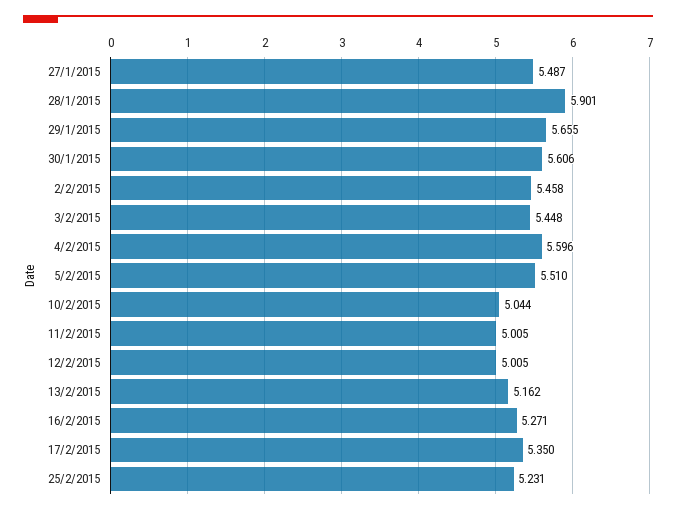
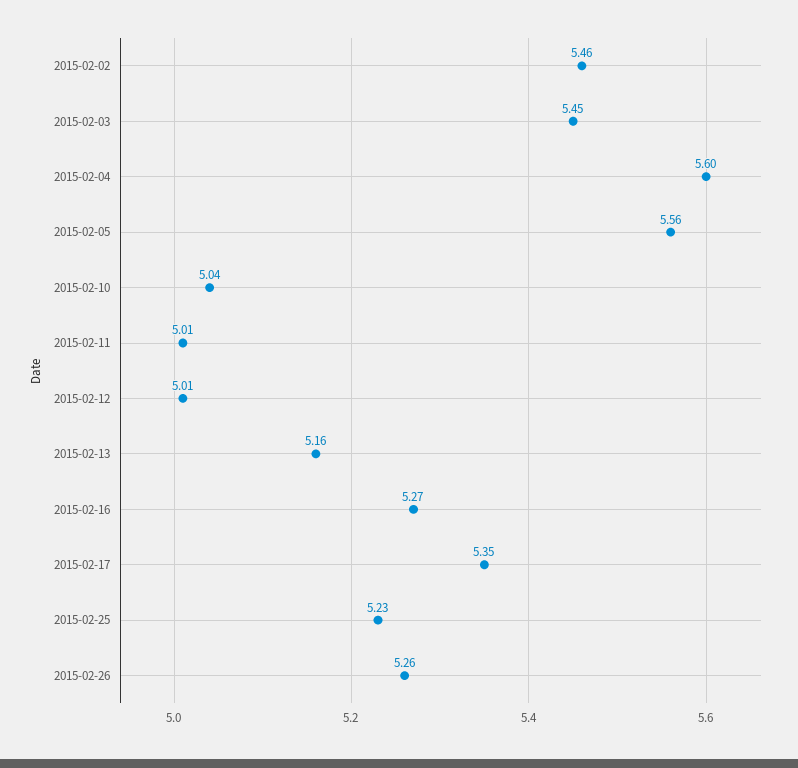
27/1/2015: 5.487 -> none
28/1/2015: 5.901 -> none
29/1/2015: 5.655 -> none
30/1/2015: 5.606 -> none
5/2/2015: 5.51 -> 5.56
2015-02-26: none -> 5.26

